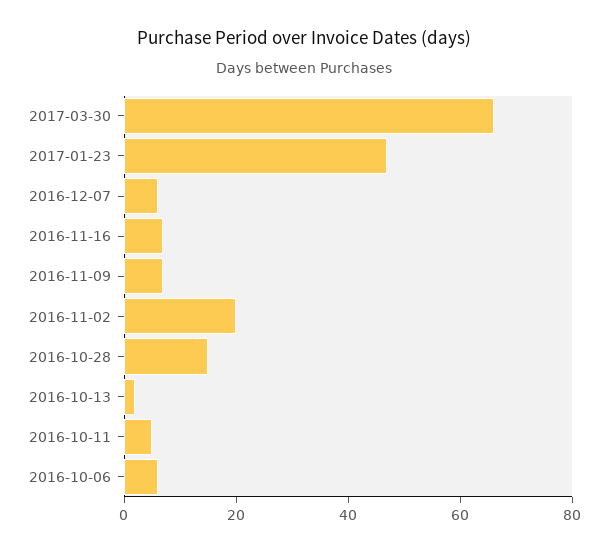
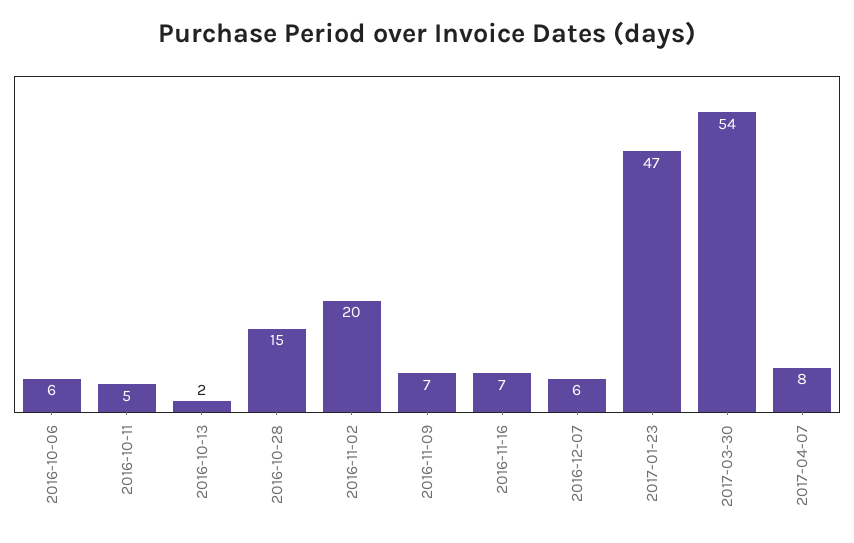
2017-03-30: 65 -> 54
2017-04-07: none -> 8

